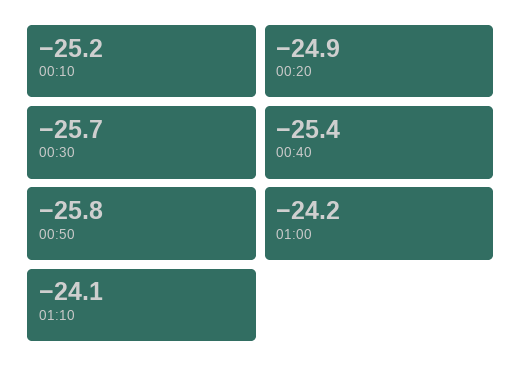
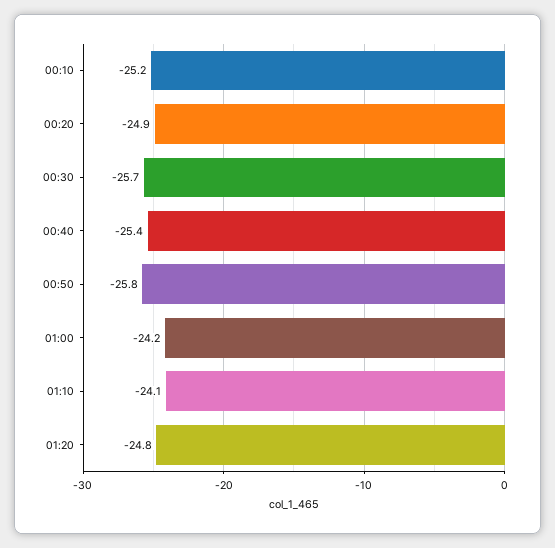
01:20: none -> -24.8

